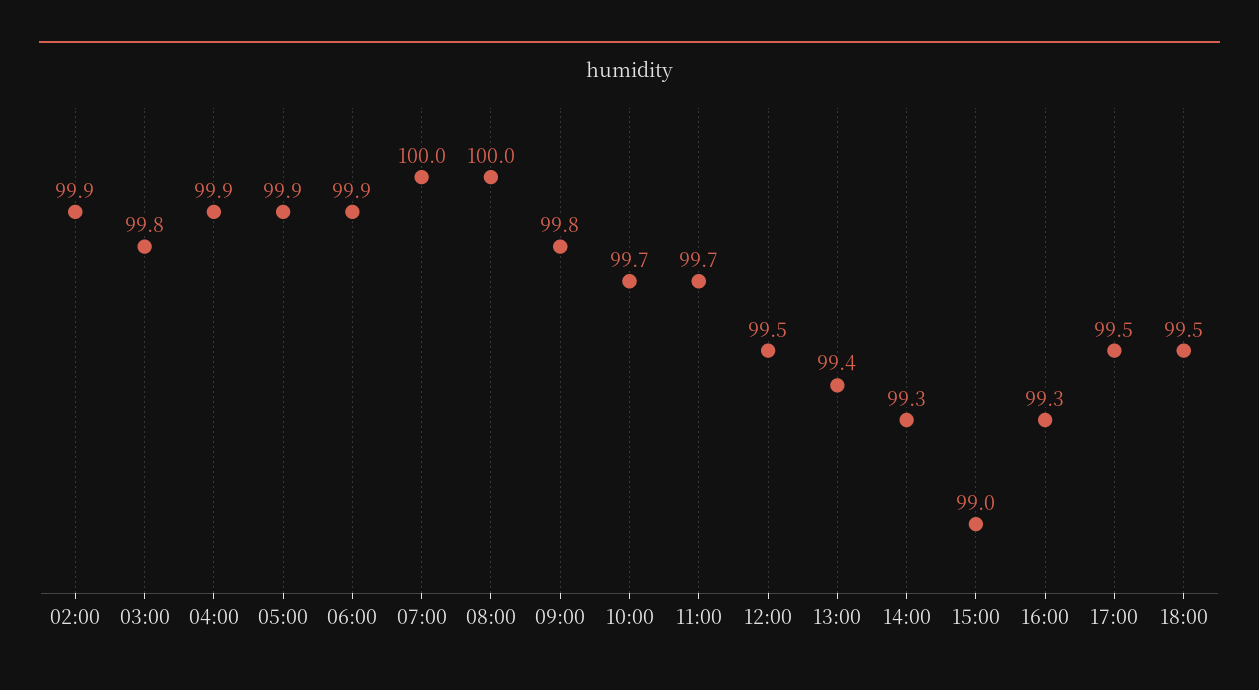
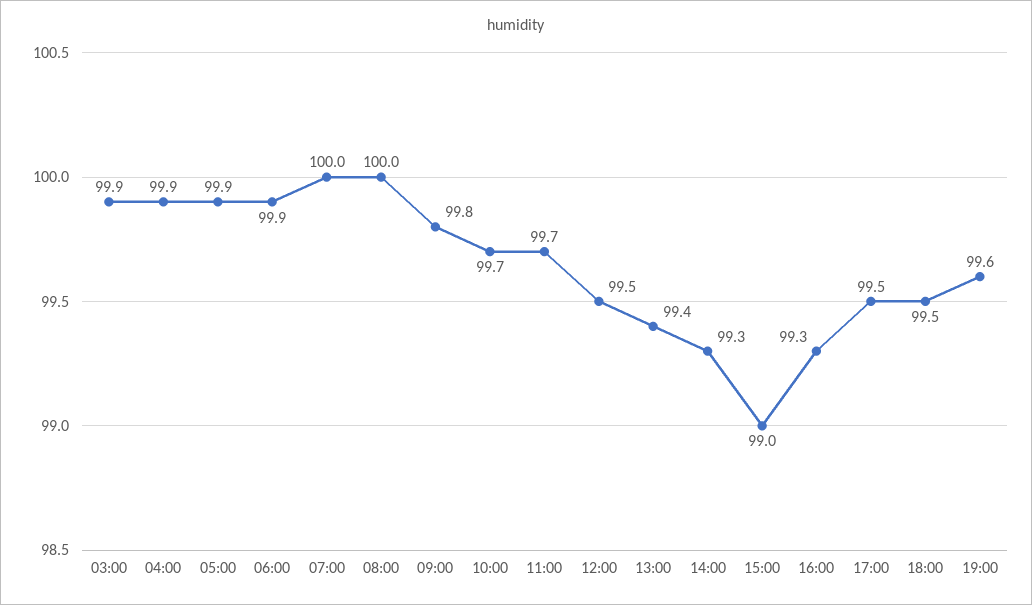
02:00: 99.9 -> none
03:00: 99.8 -> 99.9
19:00: none -> 99.6

